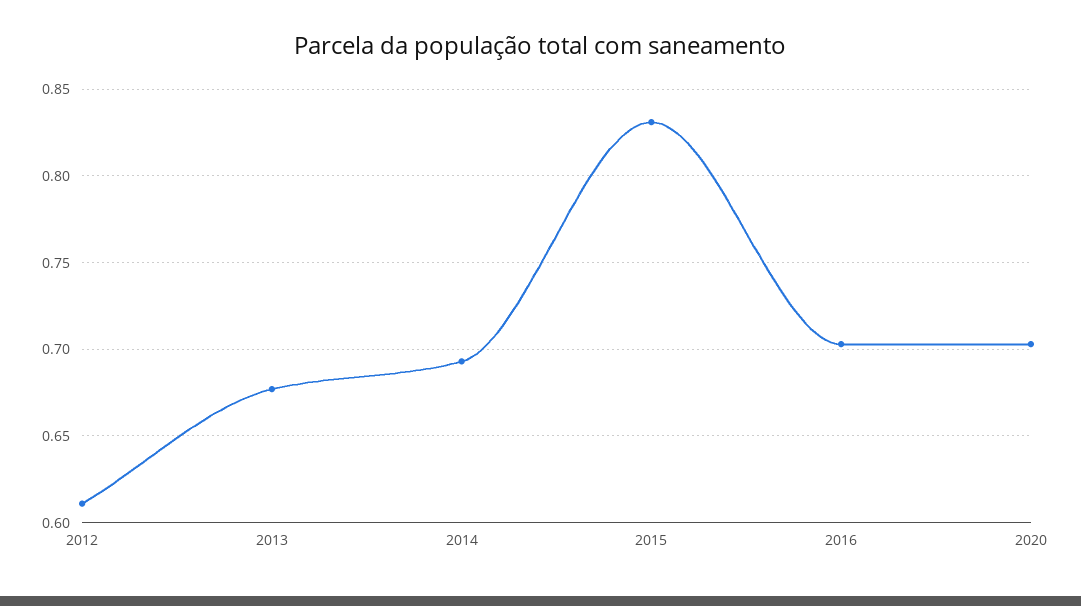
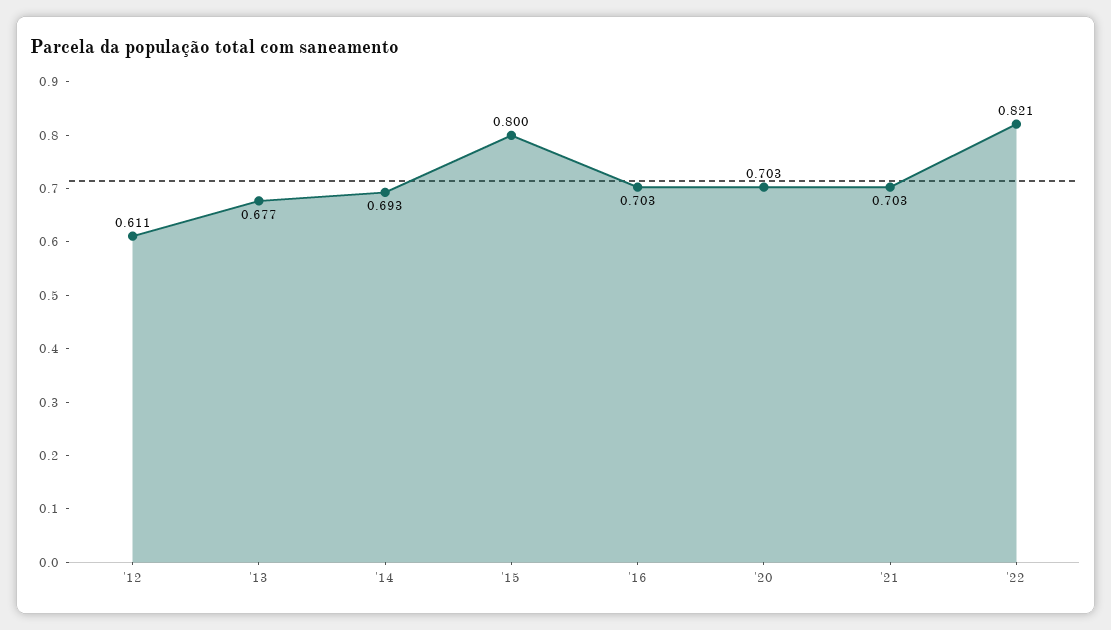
2015: 0.83 -> 0.8
'21: none -> 0.703
'22: none -> 0.821

